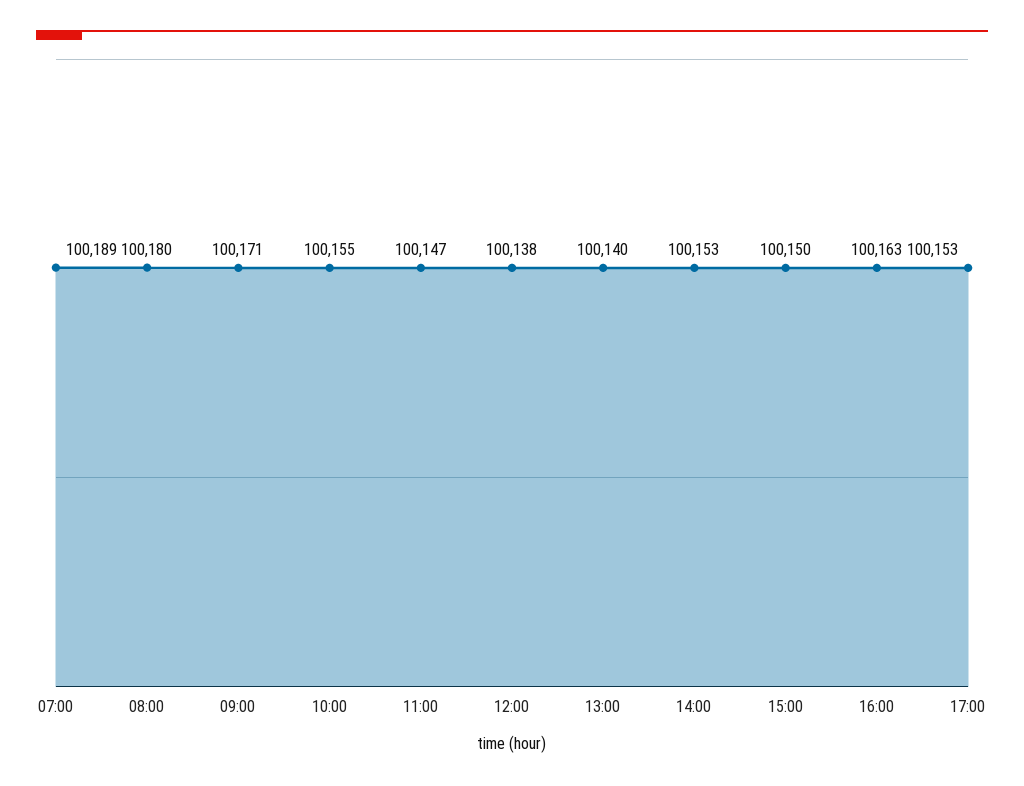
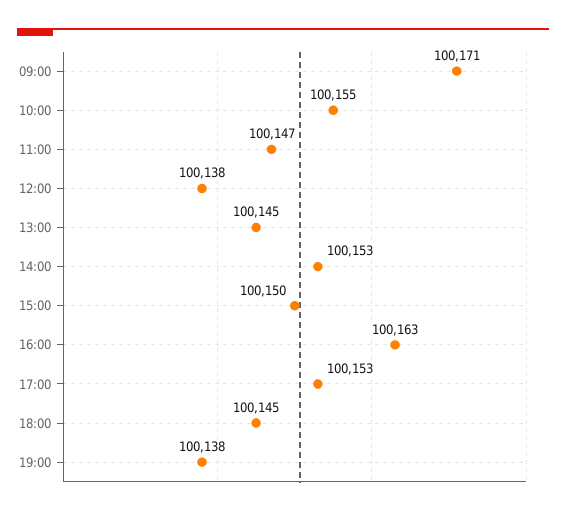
07:00: 100189 -> none
08:00: 100180 -> none
13:00: 100140 -> 100145
18:00: none -> 100145
19:00: none -> 100138

